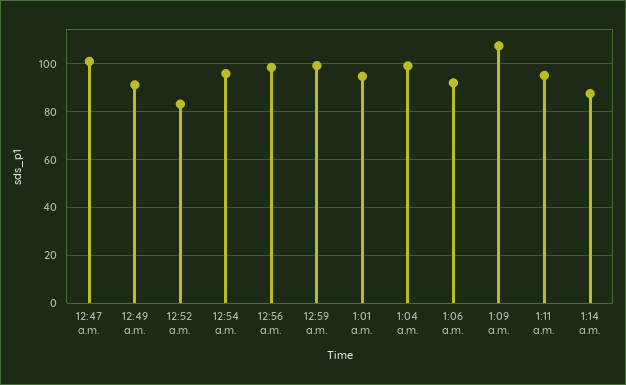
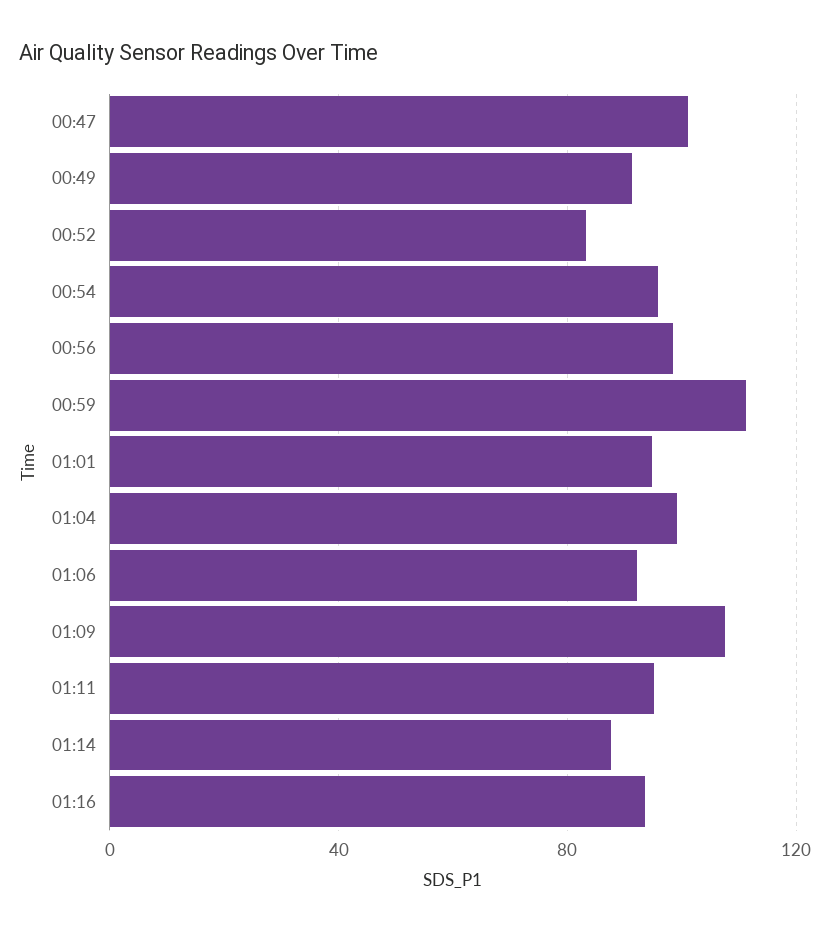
12:59 a.m.: 100 -> 110
01:16: none -> 95

